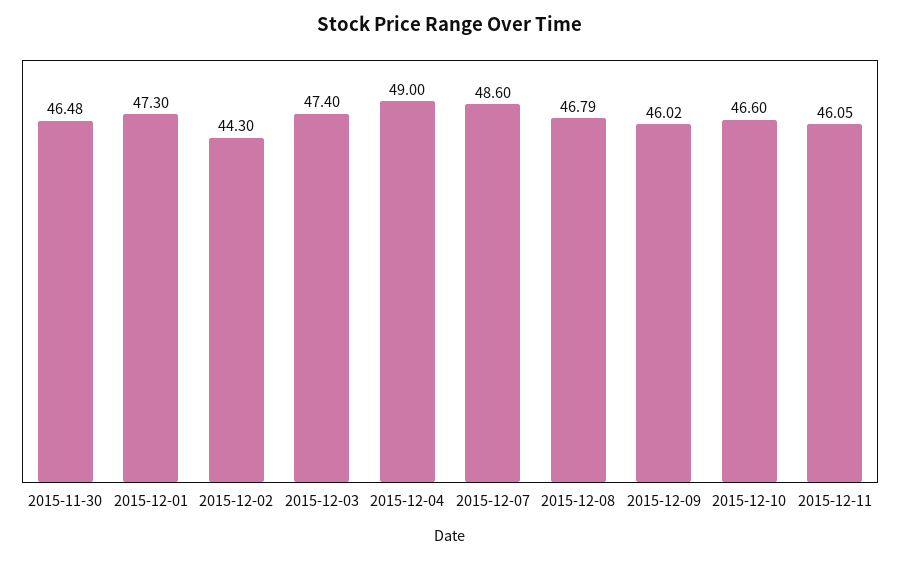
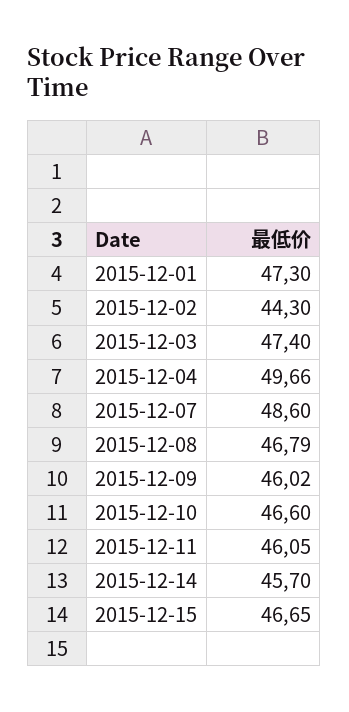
2015-11-30: 46.48 -> none
2015-12-04: 49 -> 49.66
2015-12-14: none -> 45.7
2015-12-15: none -> 46.65

